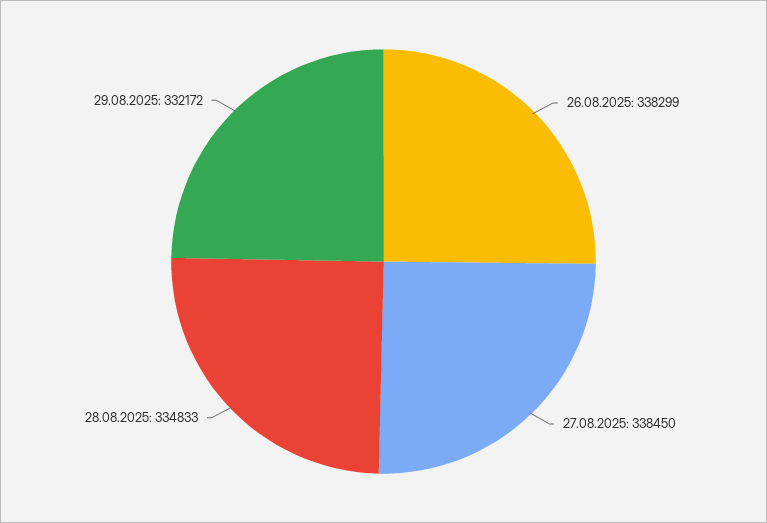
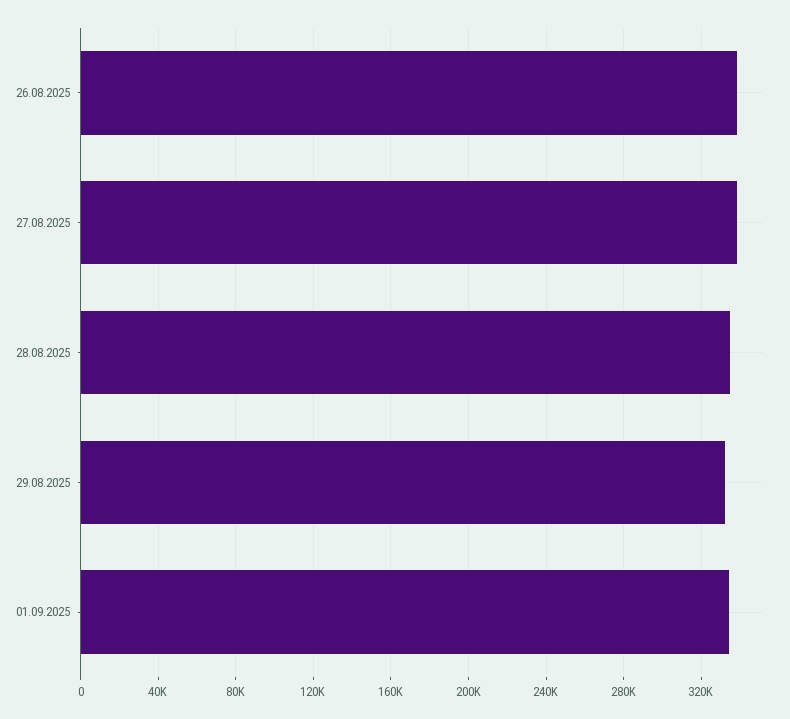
01.09.2025: none -> 335000

